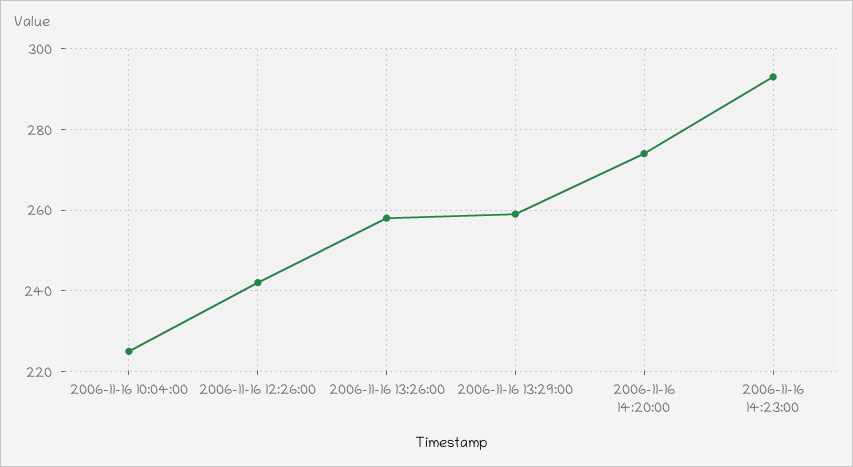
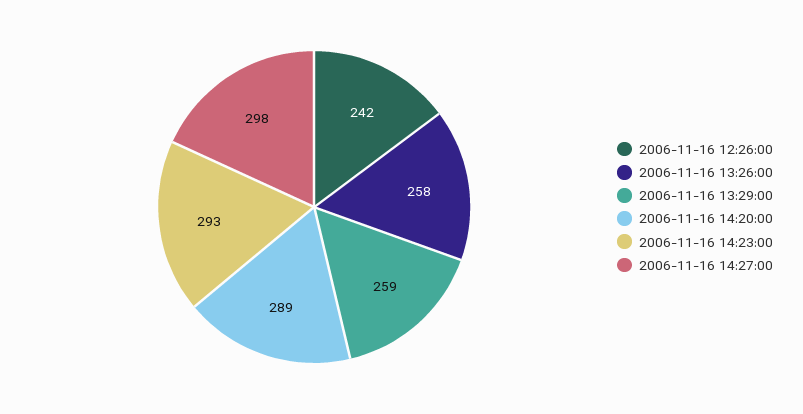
2006-11-16 10:04:00: 225 -> none
2006-11-16 14:20:00: 275 -> 289
2006-11-16 14:27:00: none -> 298

